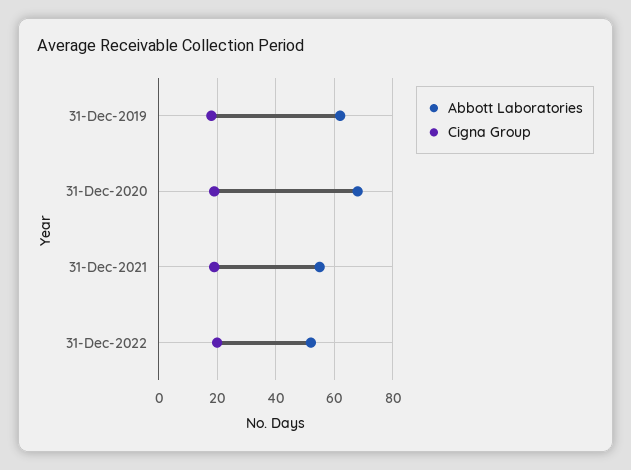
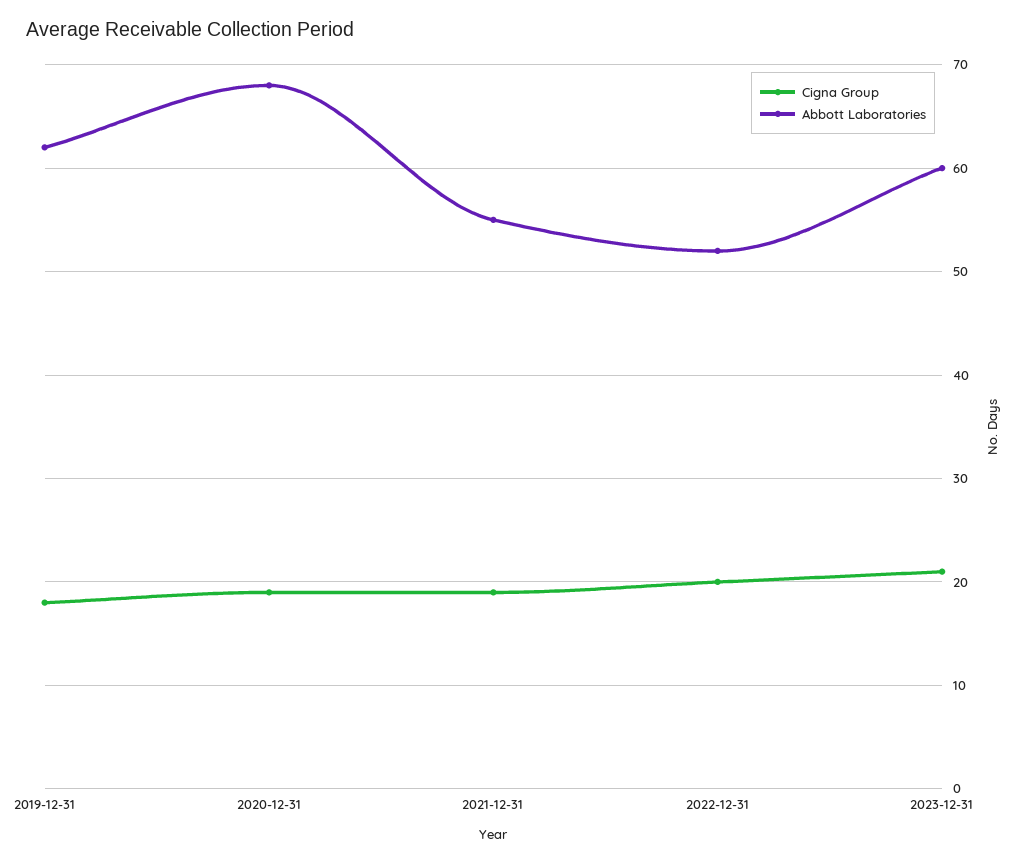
Cigna Group, 2023-12-31: none -> 21
Abbott Laboratories, 2023-12-31: none -> 60

